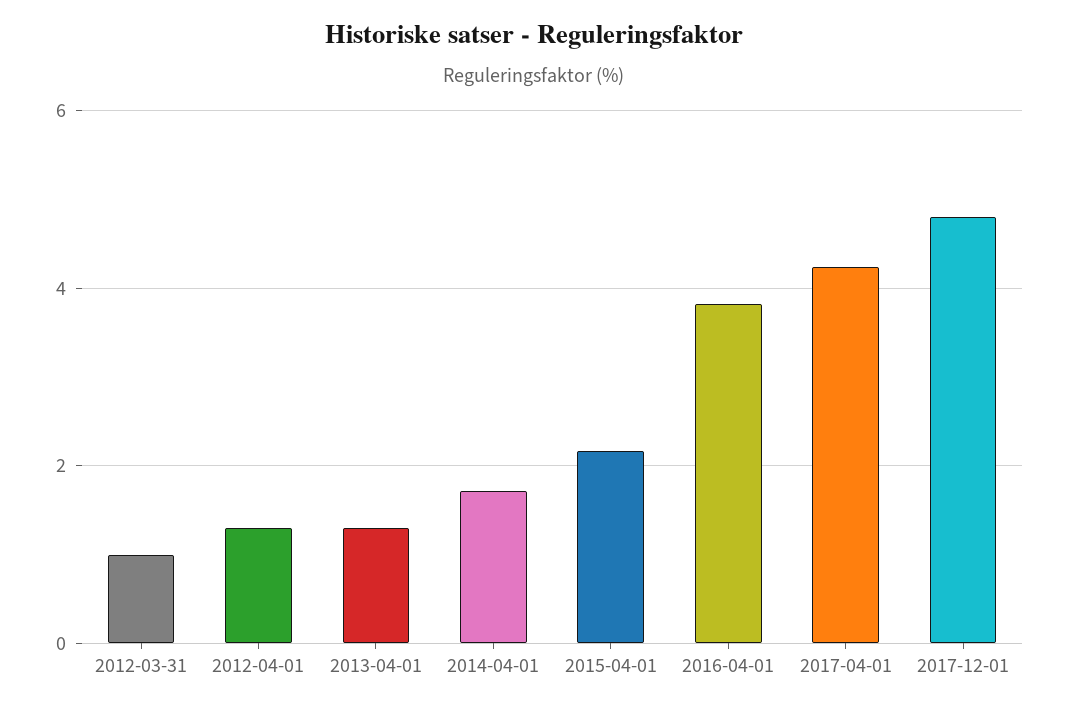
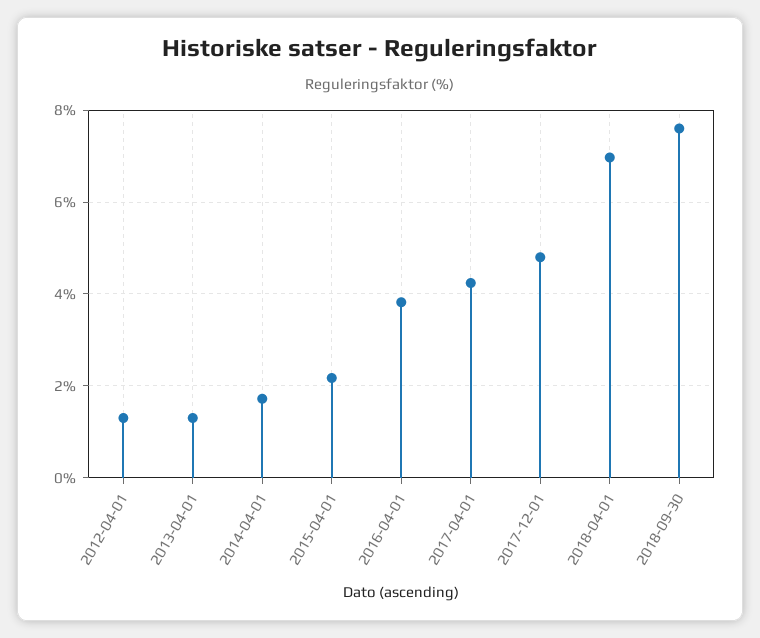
2012-03-31: 1 -> none
2018-04-01: none -> 7
2018-09-30: none -> 7.6

